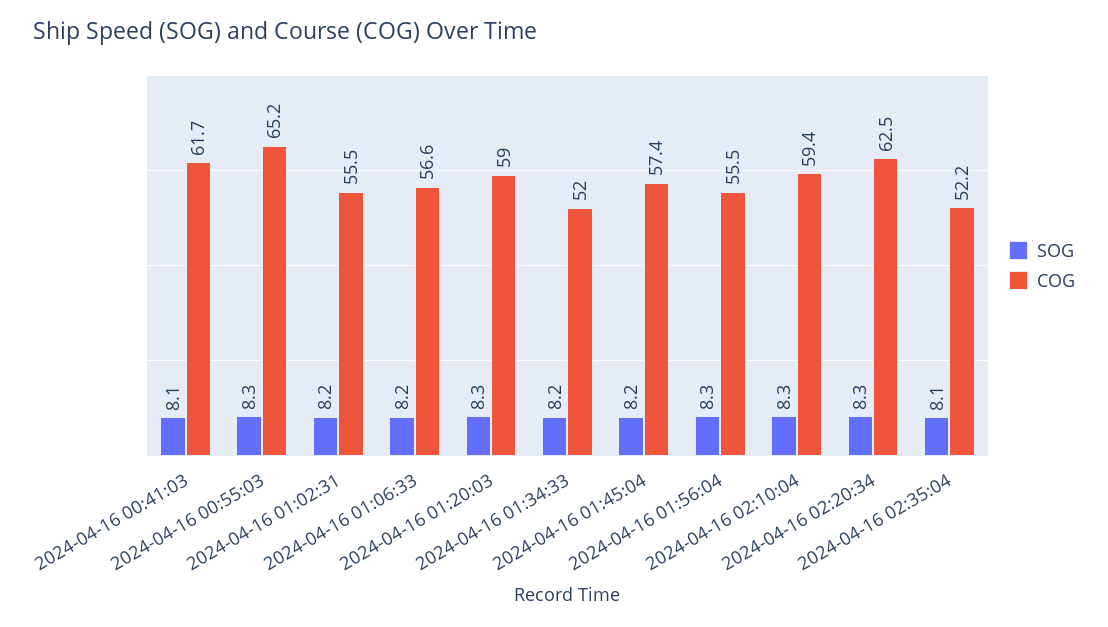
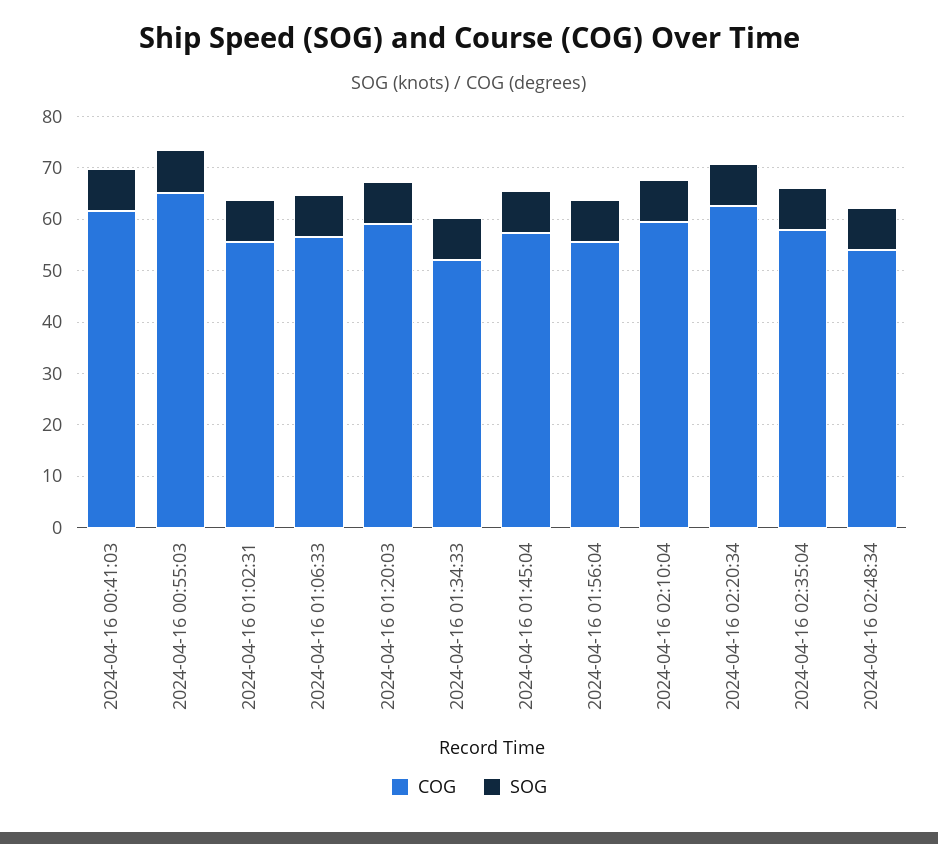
COG, 2024-04-16 02:35:04: 52.2 -> 58
COG, 2024-04-16 02:48:34: none -> 54
SOG, 2024-04-16 02:48:34: none -> 8

